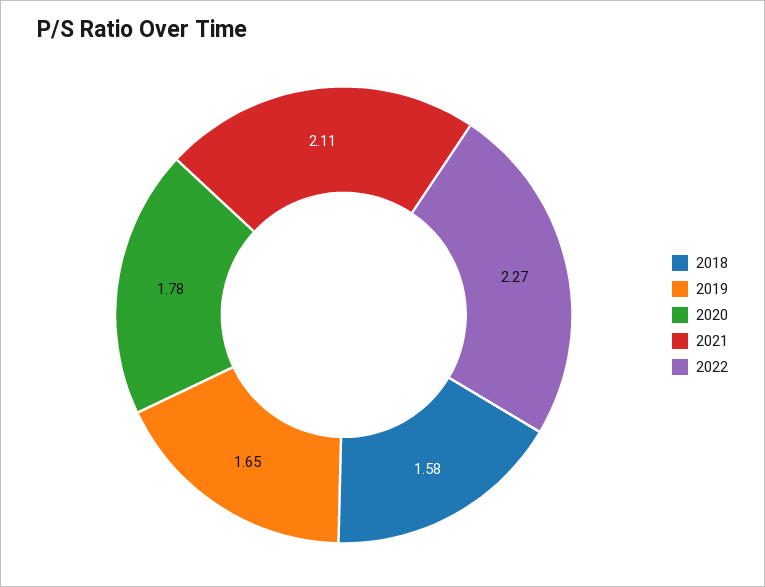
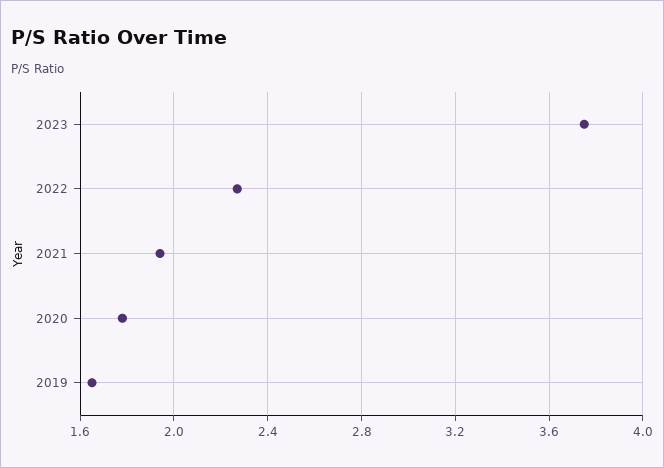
2018: 1.58 -> none
2021: 2.11 -> 1.95
2023: none -> 3.75

